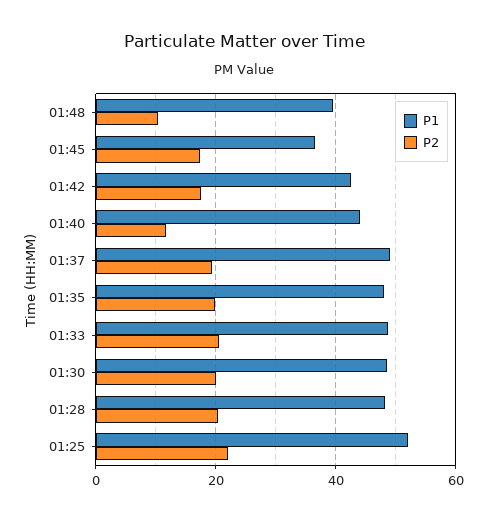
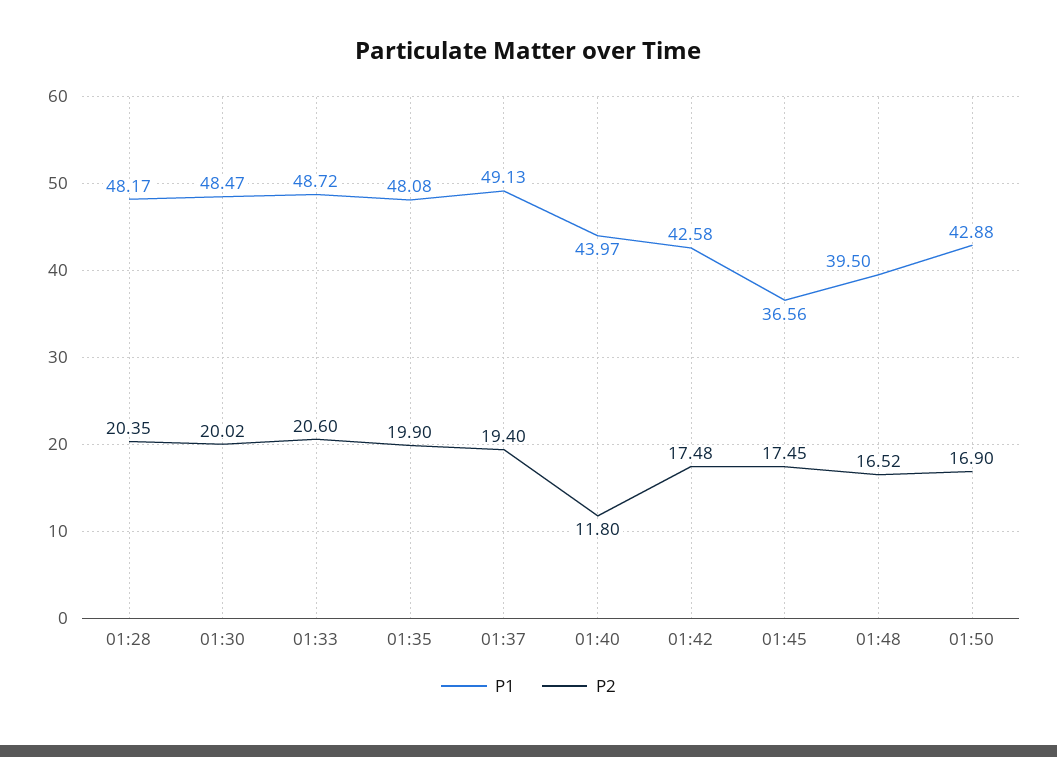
P2, 01:48: 10 -> 16.52
P1, 01:25: 52 -> none
P2, 01:25: 22 -> none
P1, 01:50: none -> 42.88
P2, 01:50: none -> 16.9

